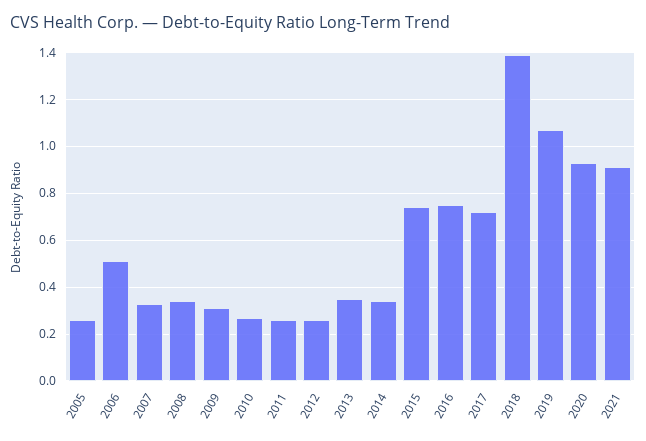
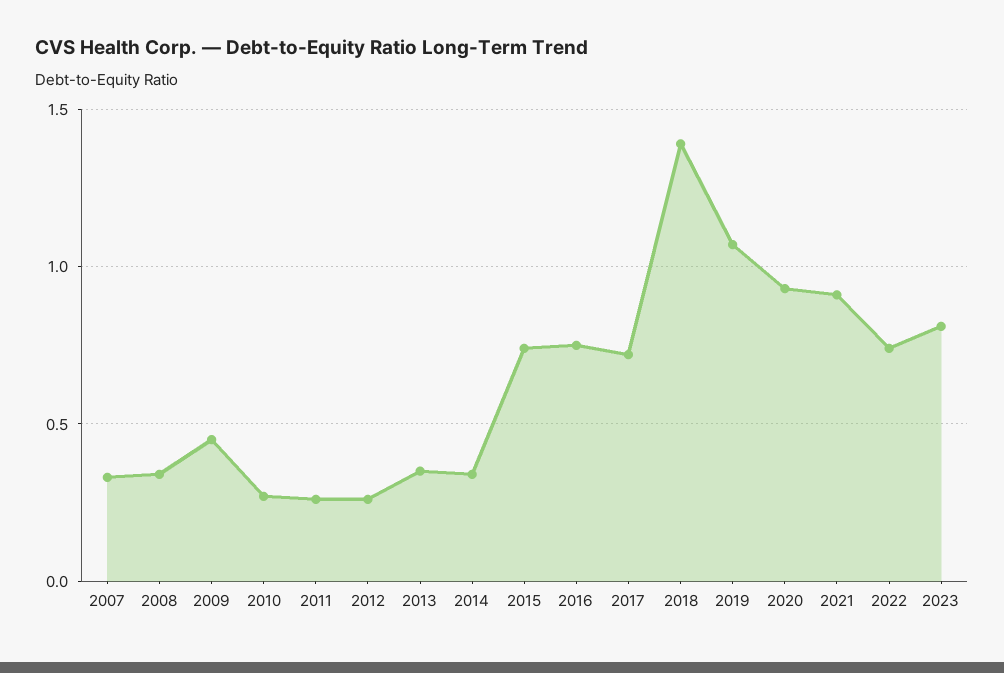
2005: 0.25 -> none
2006: 0.5 -> none
2009: 0.3 -> 0.45
2022: none -> 0.75
2023: none -> 0.8

